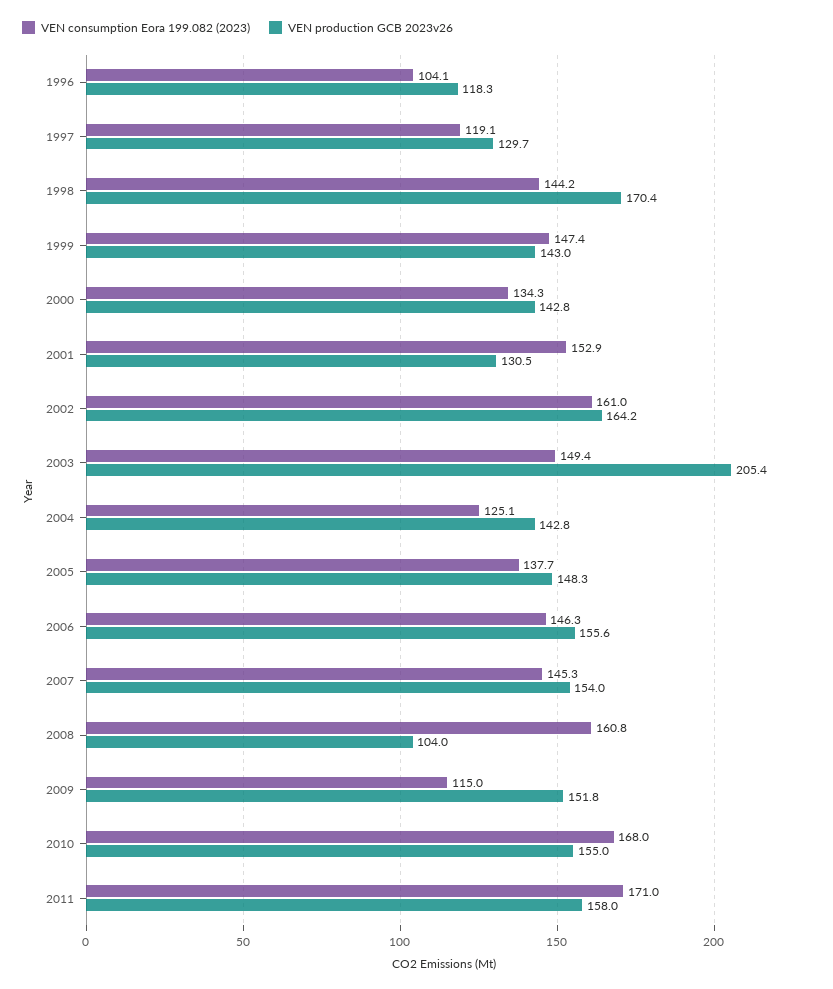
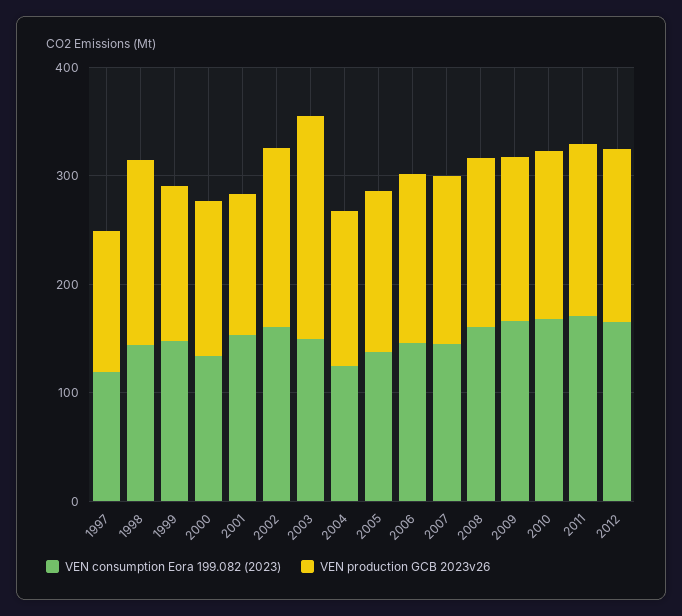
VEN consumption Eora 199.082 (2023), 1996: 104.1 -> none
VEN production GCB 2023v26, 1996: 118.3 -> none
VEN production GCB 2023v26, 2008: 104 -> 160
VEN consumption Eora 199.082 (2023), 2009: 115 -> 160
VEN consumption Eora 199.082 (2023), 2012: none -> 160
VEN production GCB 2023v26, 2012: none -> 160

